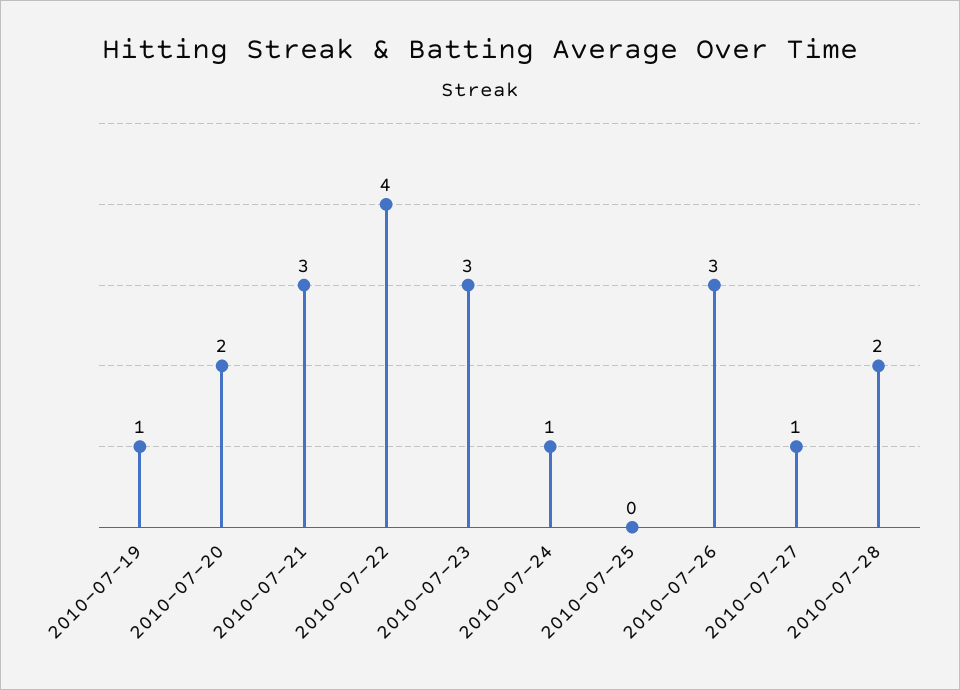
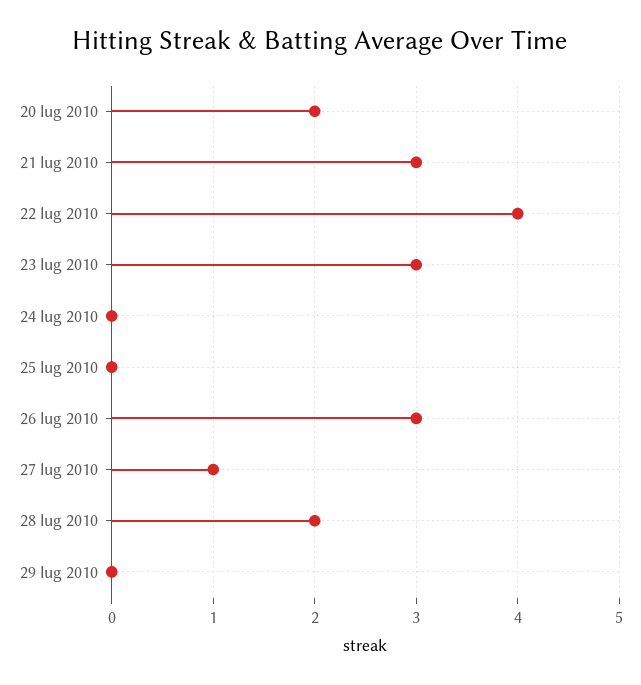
2010-07-19: 1 -> none
2010-07-24: 1 -> 0
29 lug 2010: none -> 0

